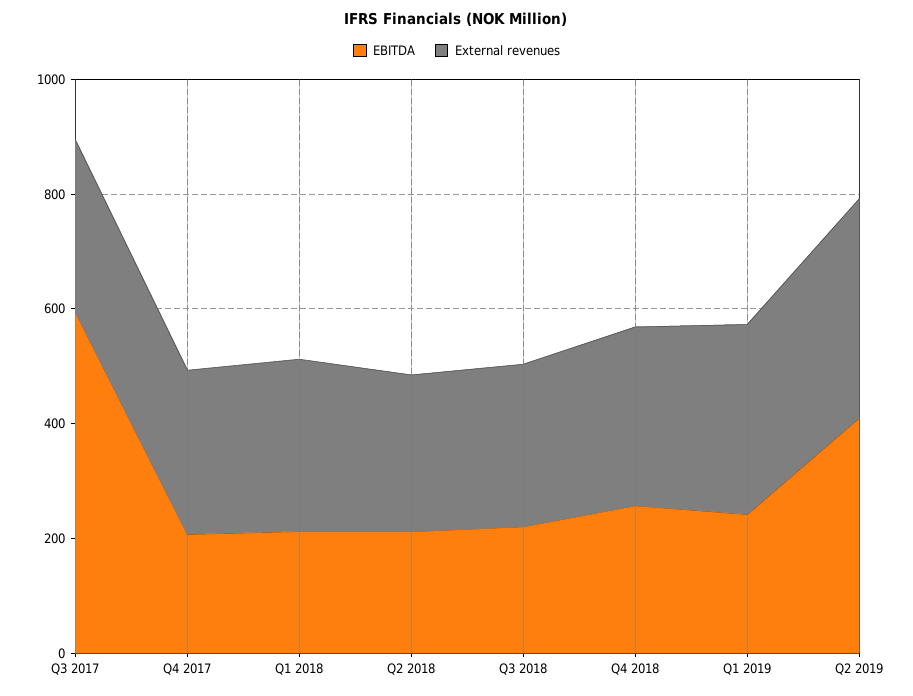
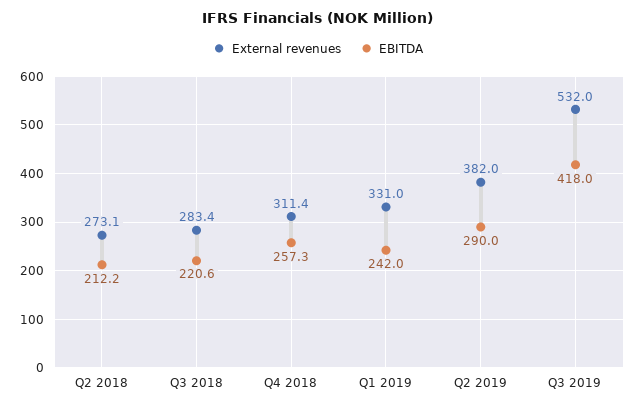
EBITDA, Q3 2017: 600 -> none
External revenues, Q3 2017: 300 -> none
EBITDA, Q4 2017: 200 -> none
External revenues, Q4 2017: 300 -> none
EBITDA, Q1 2018: 200 -> none
External revenues, Q1 2018: 300 -> none
EBITDA, Q2 2019: 400 -> 290
External revenues, Q3 2019: none -> 532
EBITDA, Q3 2019: none -> 418

